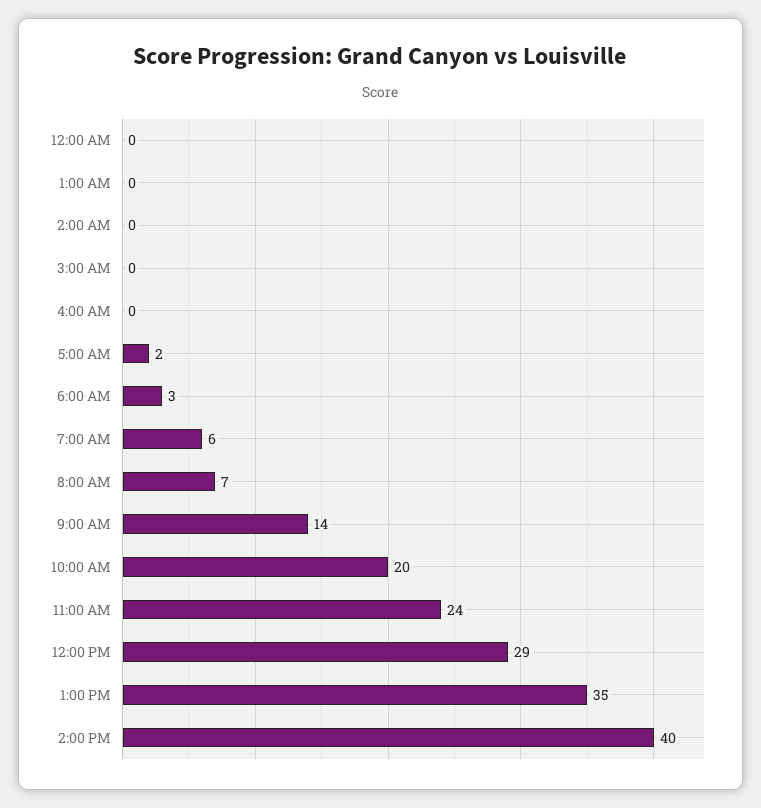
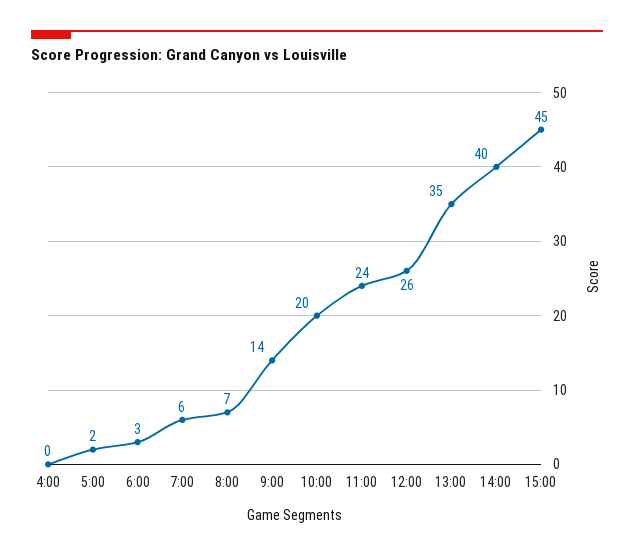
12:00 AM: 0 -> none
1:00 AM: 0 -> none
2:00 AM: 0 -> none
3:00 AM: 0 -> none
12:00 PM: 29 -> 26
15:00: none -> 45

